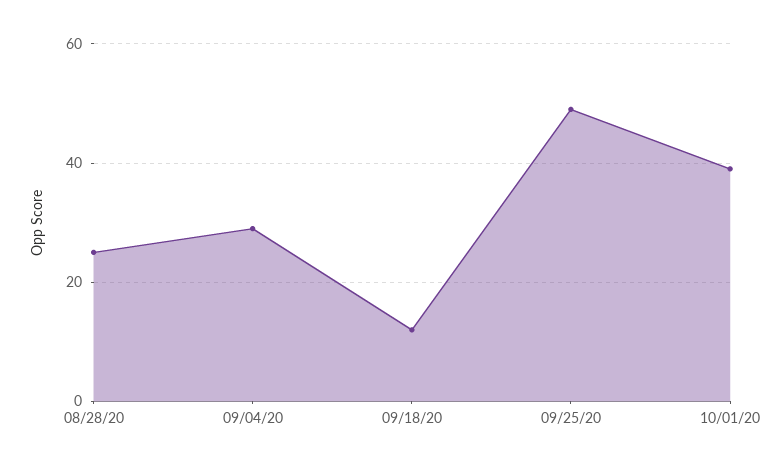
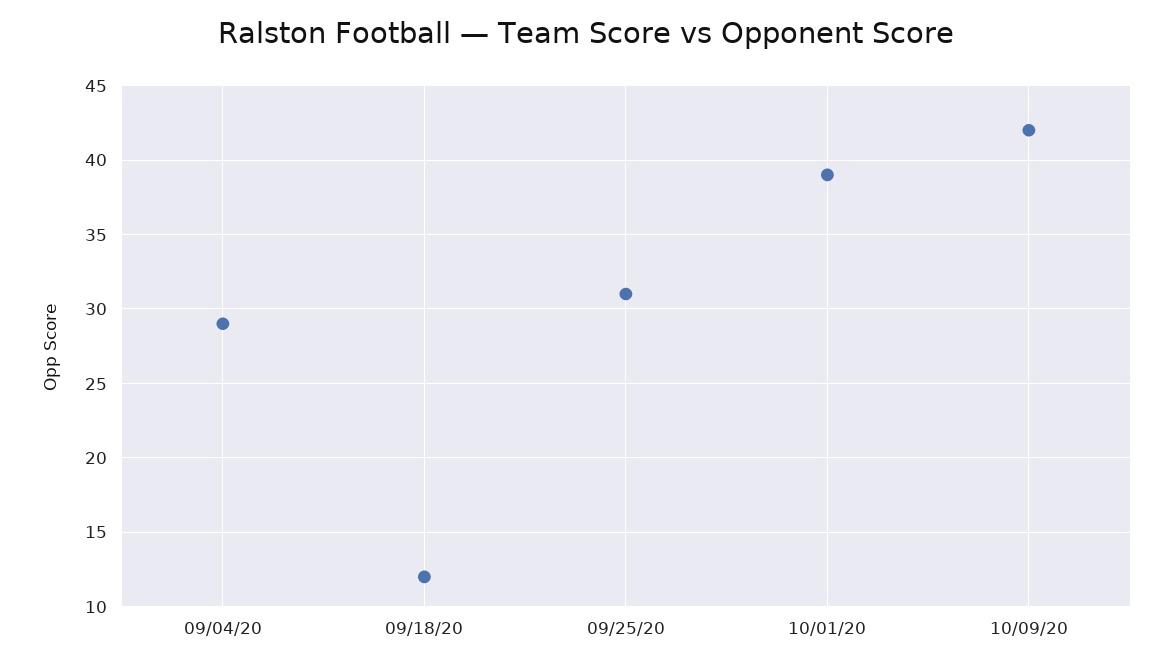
08/28/20: 25 -> none
09/25/20: 50 -> 31
10/09/20: none -> 42

